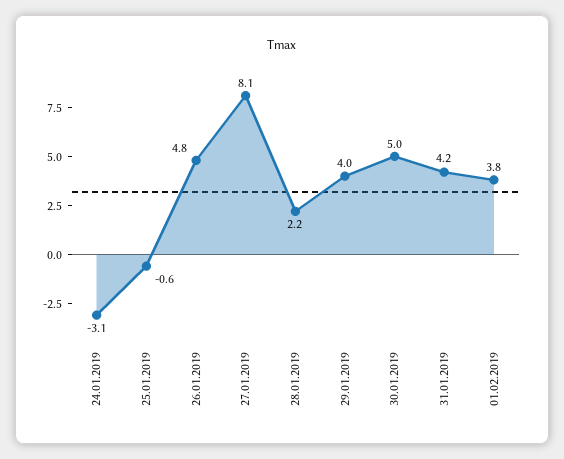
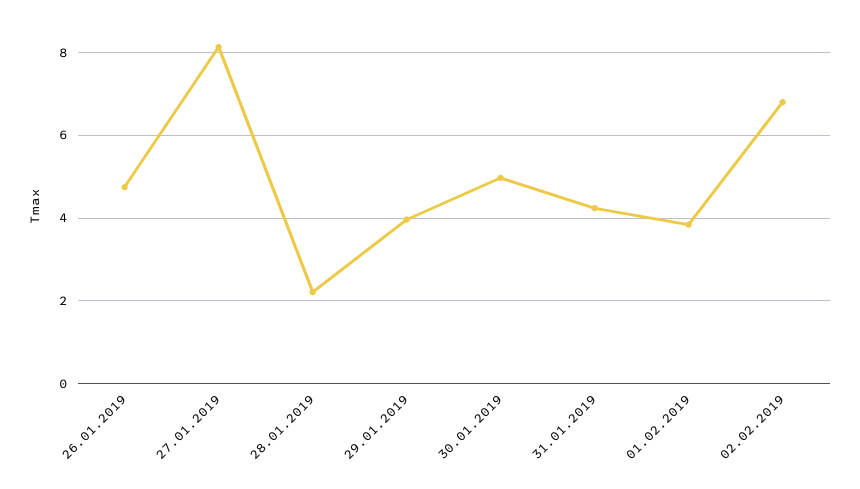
24.01.2019: -3.1 -> none
25.01.2019: -0.6 -> none
02.02.2019: none -> 6.8

